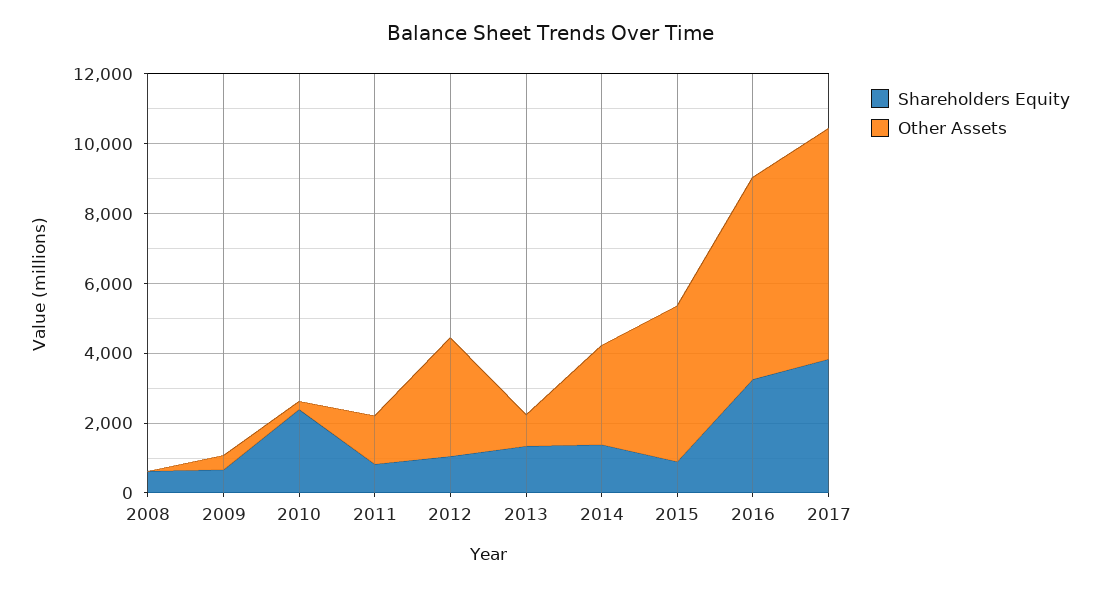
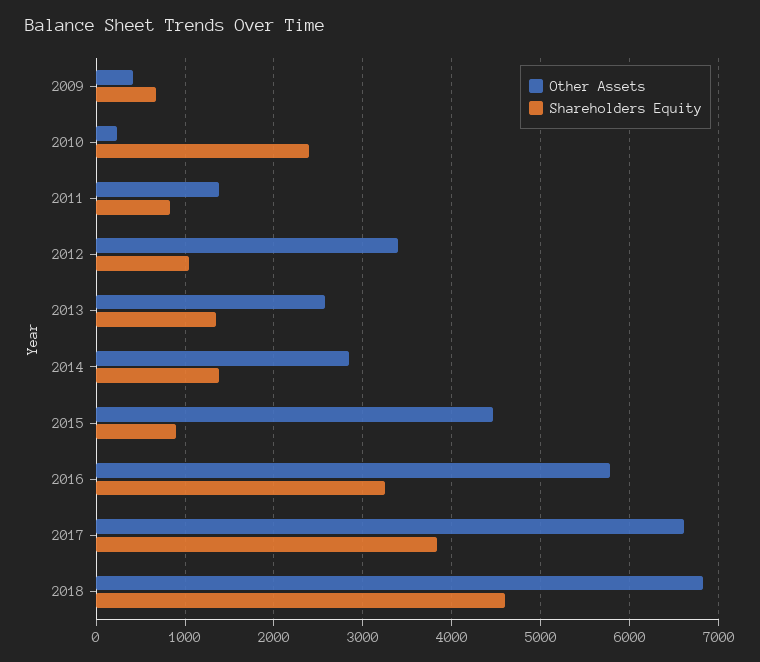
Shareholders Equity, 2008: 500 -> none
Other Assets, 2008: 0 -> none
Other Assets, 2013: 1000 -> 2600
Other Assets, 2018: none -> 6800
Shareholders Equity, 2018: none -> 4600

